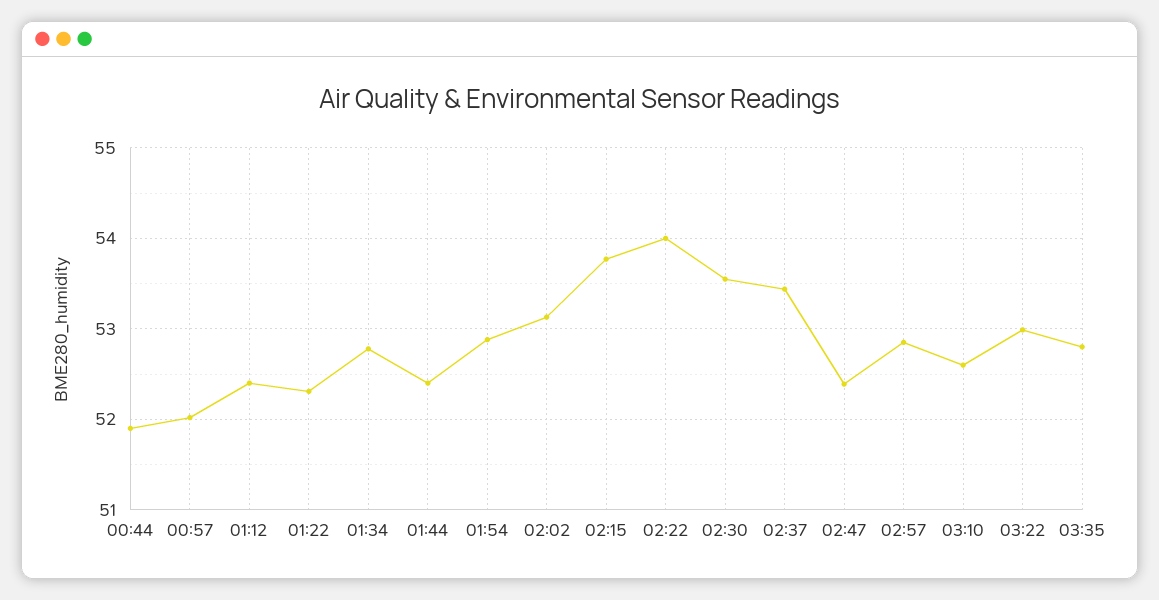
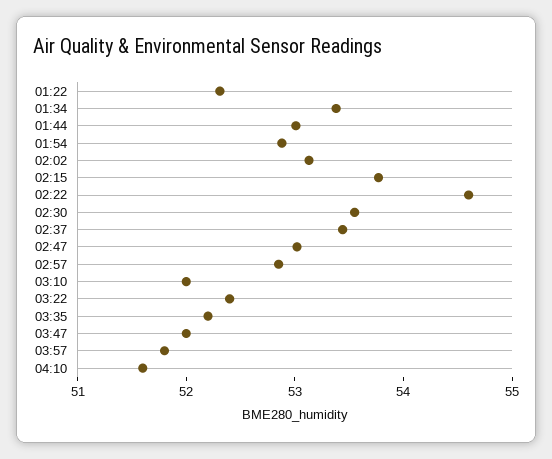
00:44: 51.9 -> none
00:57: 52 -> none
01:12: 52.4 -> none
01:34: 52.8 -> 53.4
01:44: 52.4 -> 53
02:22: 54 -> 54.6
02:47: 52.4 -> 53
03:10: 52.6 -> 52
03:22: 53 -> 52.4
03:35: 52.8 -> 52.2
03:47: none -> 52
03:57: none -> 51.8
04:10: none -> 51.6

